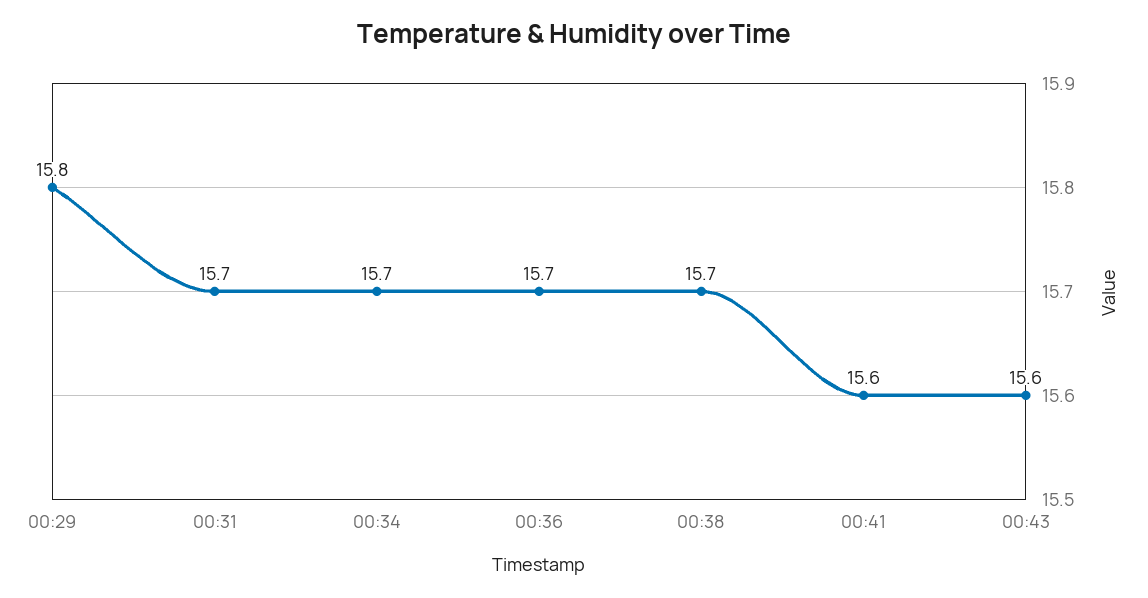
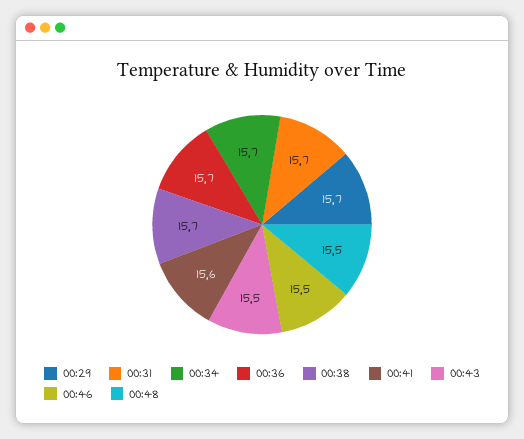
00:29: 15.8 -> 15.7
00:43: 15.6 -> 15.5
00:46: none -> 15.5
00:48: none -> 15.5

